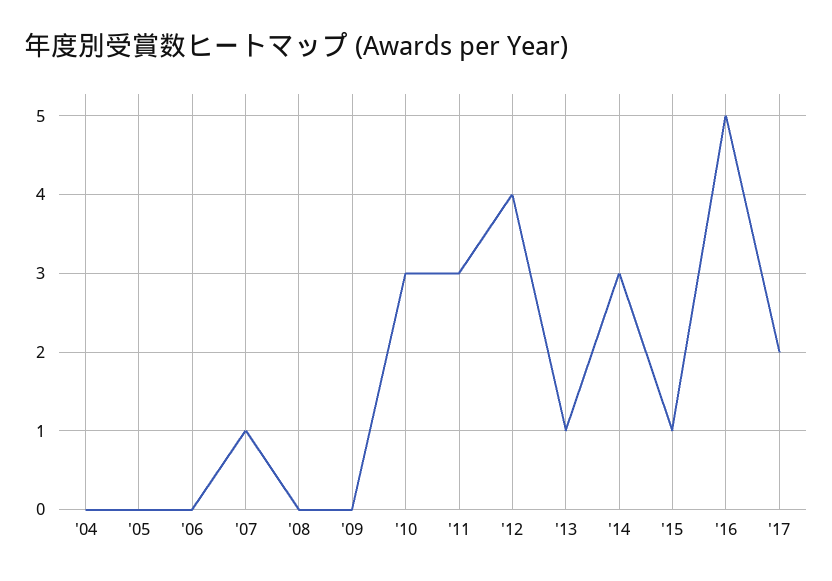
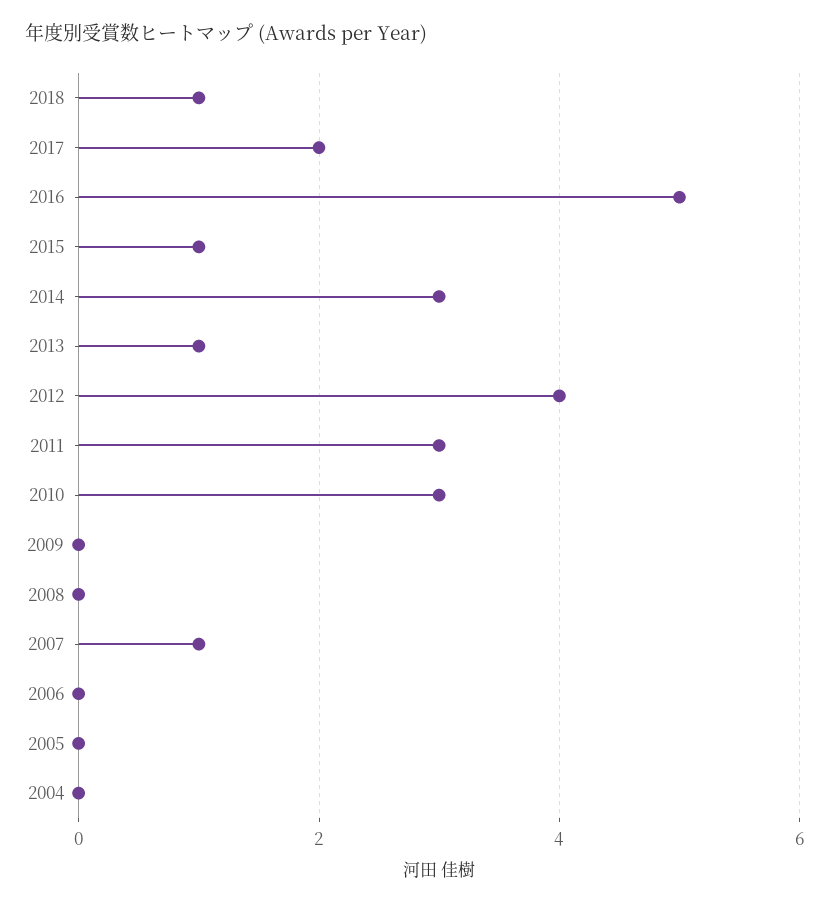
2018: none -> 1

